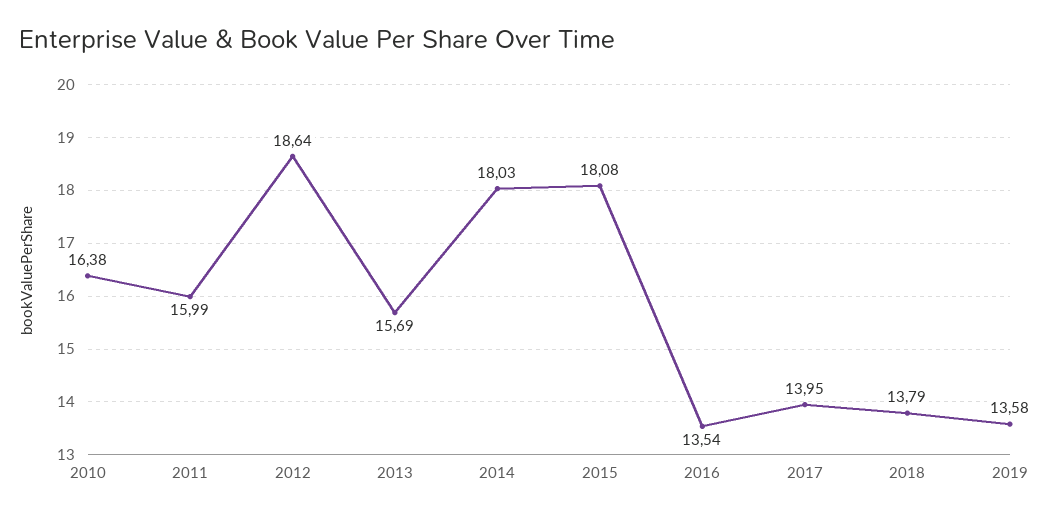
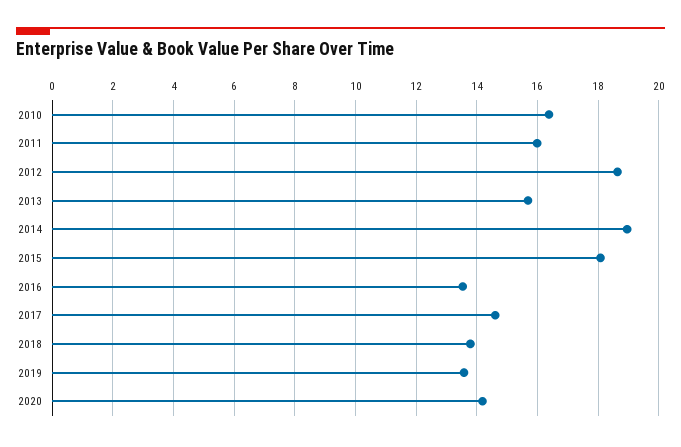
2014: 18.03 -> 19
2017: 13.95 -> 14.6
2020: none -> 14.2

